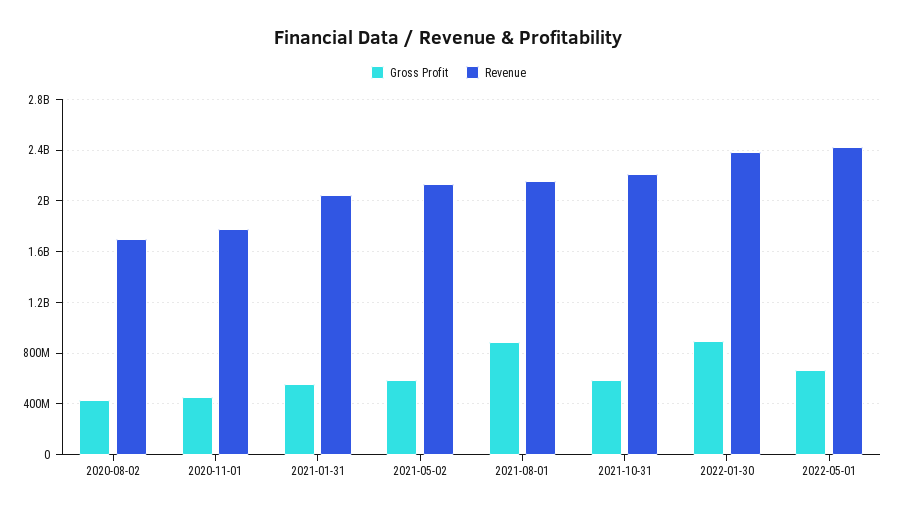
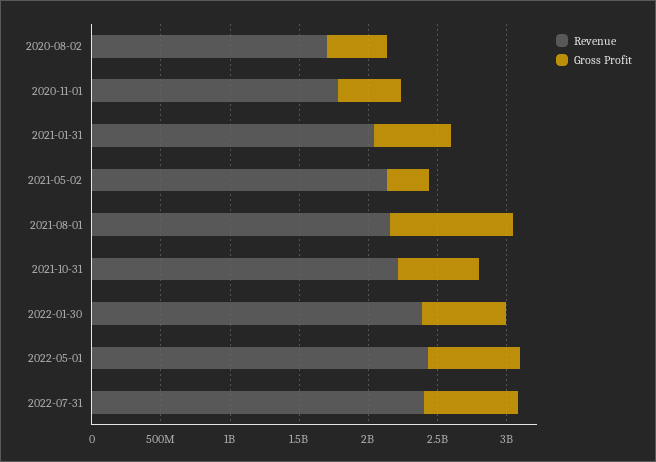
Gross Profit, 2021-05-02: 600000000 -> 300000000
Gross Profit, 2022-01-30: 900000000 -> 600000000
Revenue, 2022-07-31: none -> 2400000000
Gross Profit, 2022-07-31: none -> 700000000

